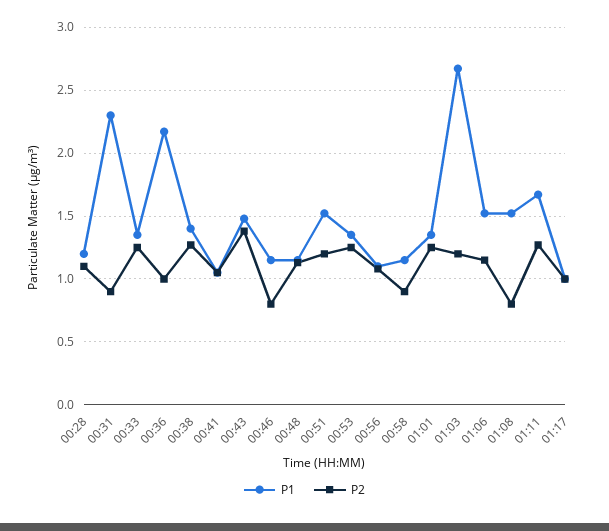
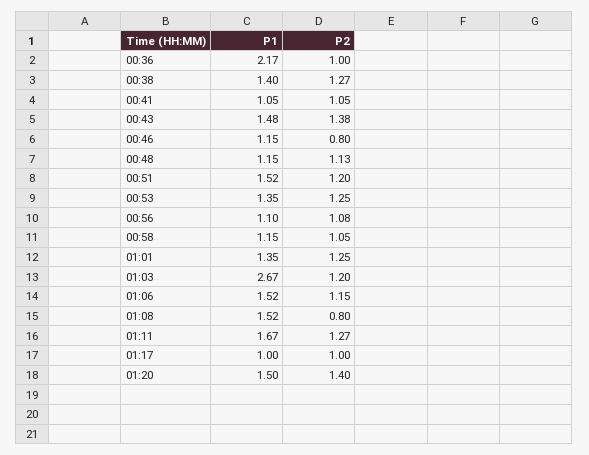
P1, 00:28: 1.2 -> none
P2, 00:28: 1.1 -> none
P1, 00:31: 2.3 -> none
P2, 00:31: 0.9 -> none
P1, 00:33: 1.35 -> none
P2, 00:33: 1.25 -> none
P2, 00:58: 0.9 -> 1.05
P1, 01:20: none -> 1.5
P2, 01:20: none -> 1.4

